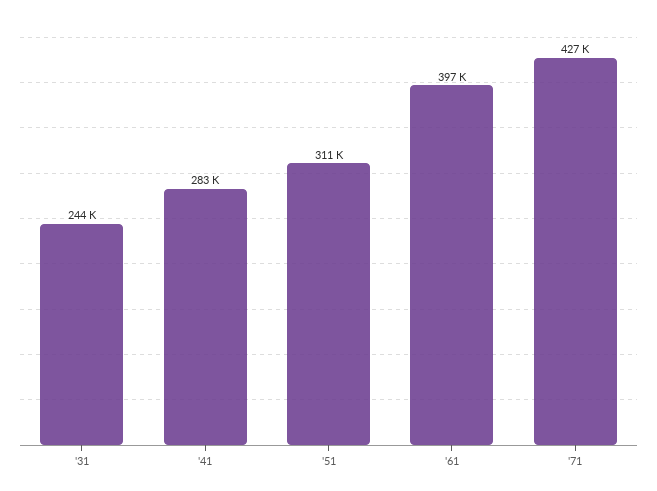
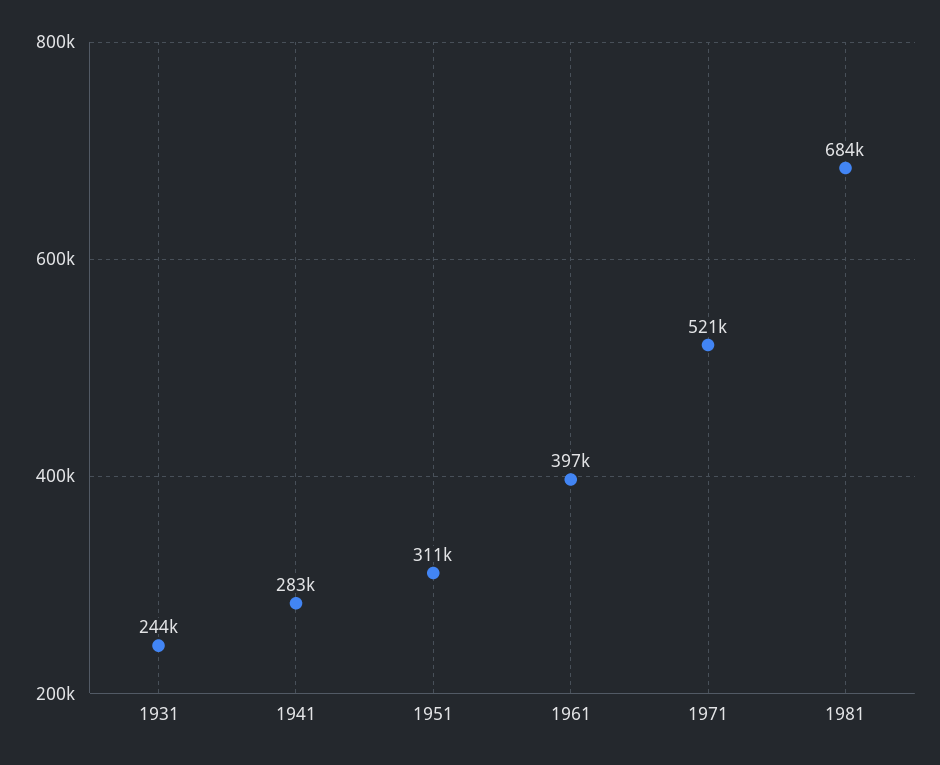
'71: 427000 -> 521000
1981: none -> 684000

